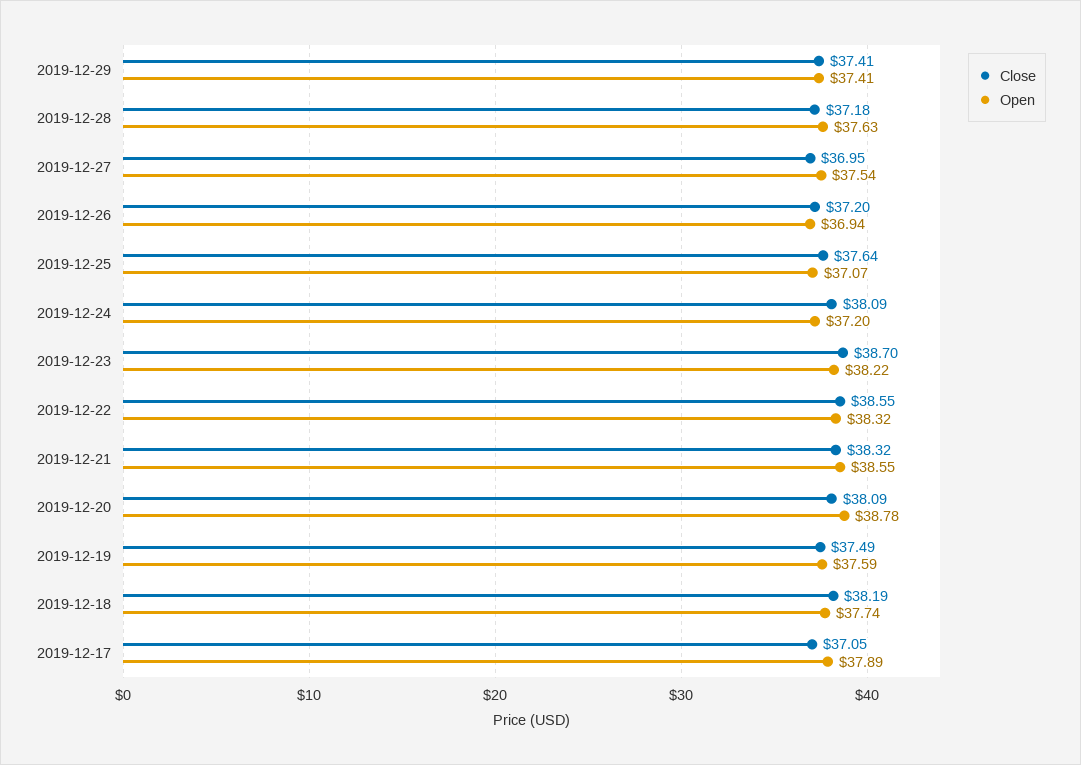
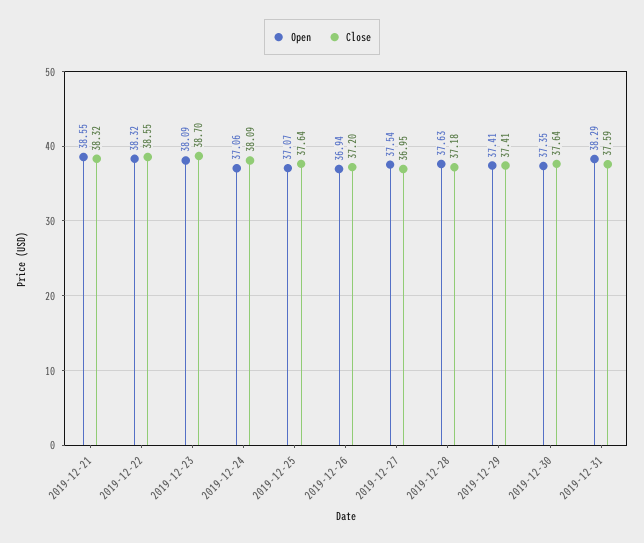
Open, 2019-12-24: 37.2 -> 37.06
Open, 2019-12-23: 38.22 -> 38.09
Close, 2019-12-20: 38.09 -> none
Open, 2019-12-20: 38.78 -> none
Close, 2019-12-19: 37.49 -> none
Open, 2019-12-19: 37.59 -> none
Close, 2019-12-18: 38.19 -> none
Open, 2019-12-18: 37.74 -> none
Close, 2019-12-17: 37.05 -> none
Open, 2019-12-17: 37.89 -> none
Open, 2019-12-30: none -> 37.35
Close, 2019-12-30: none -> 37.64
Open, 2019-12-31: none -> 38.29
Close, 2019-12-31: none -> 37.59

